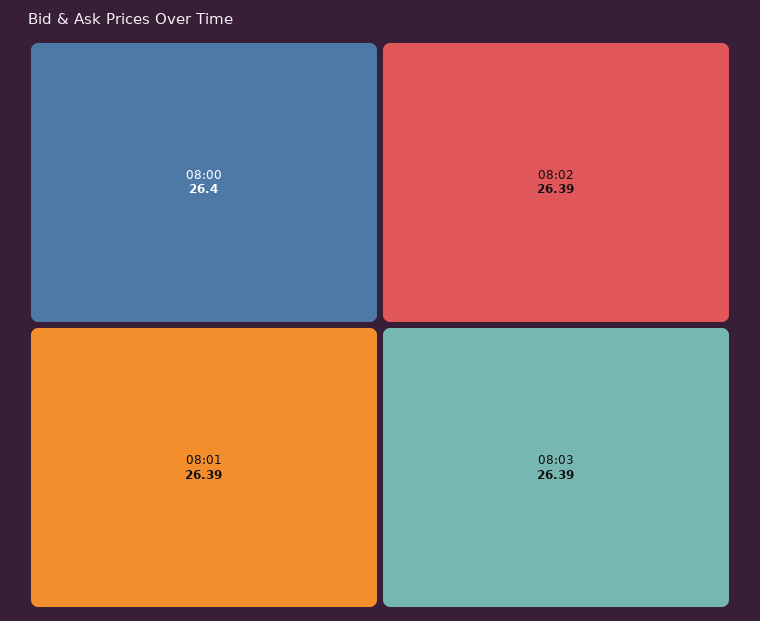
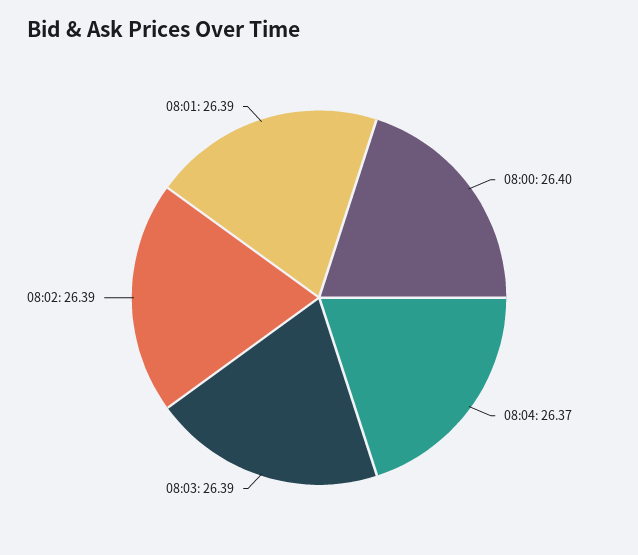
08:04: none -> 26.37

